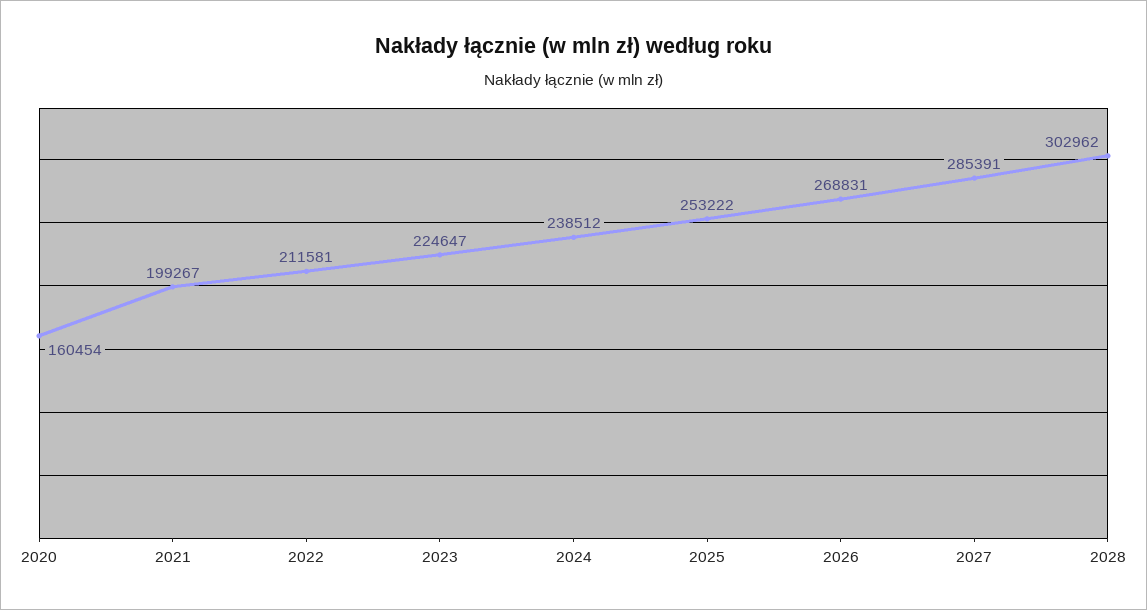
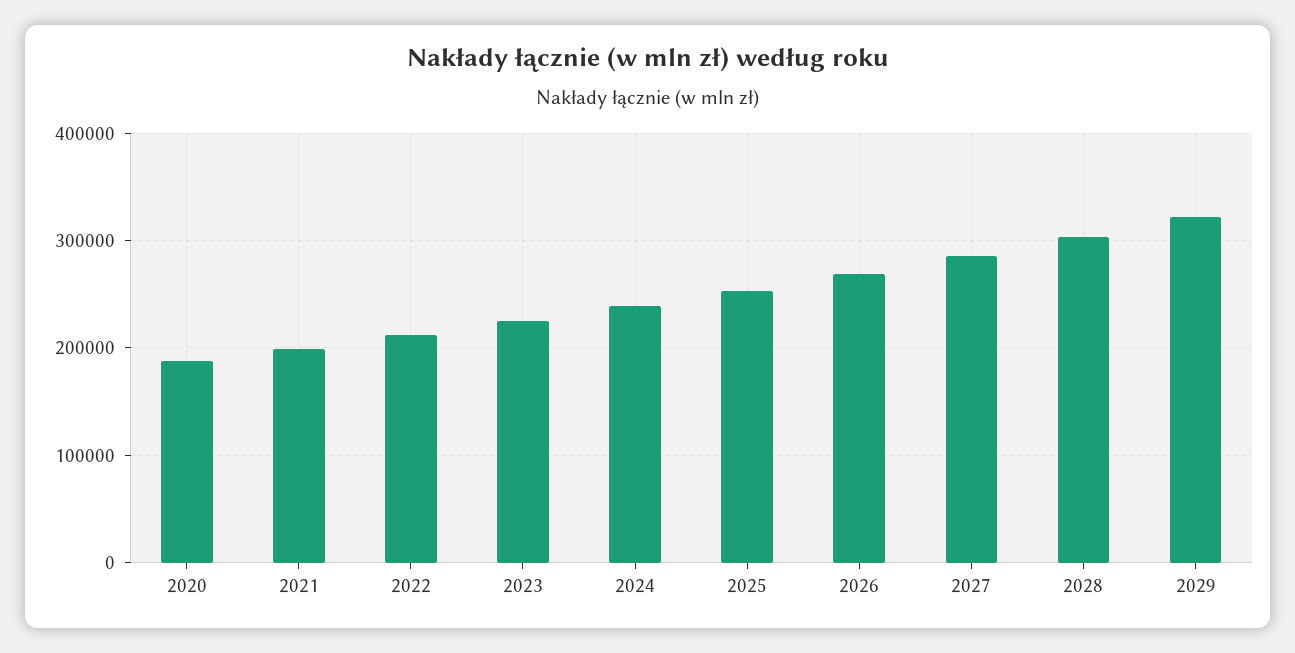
2020: 160454 -> 190000
2029: none -> 320000

